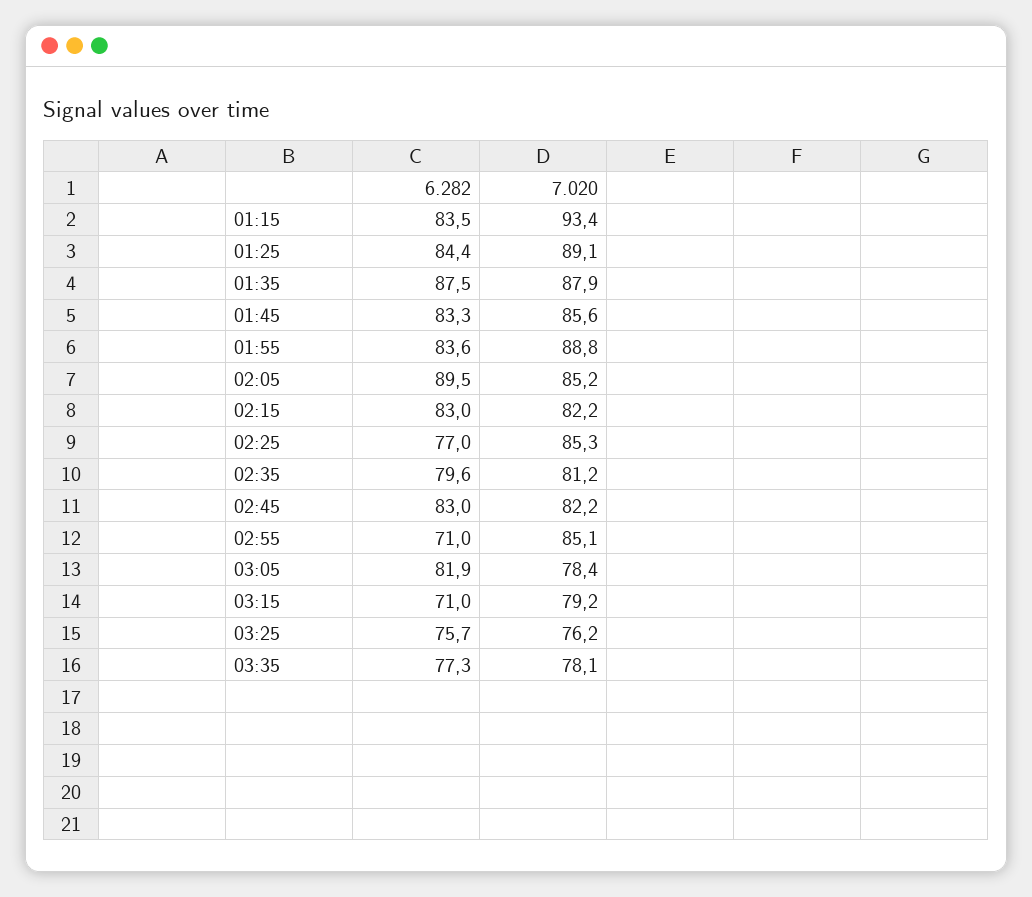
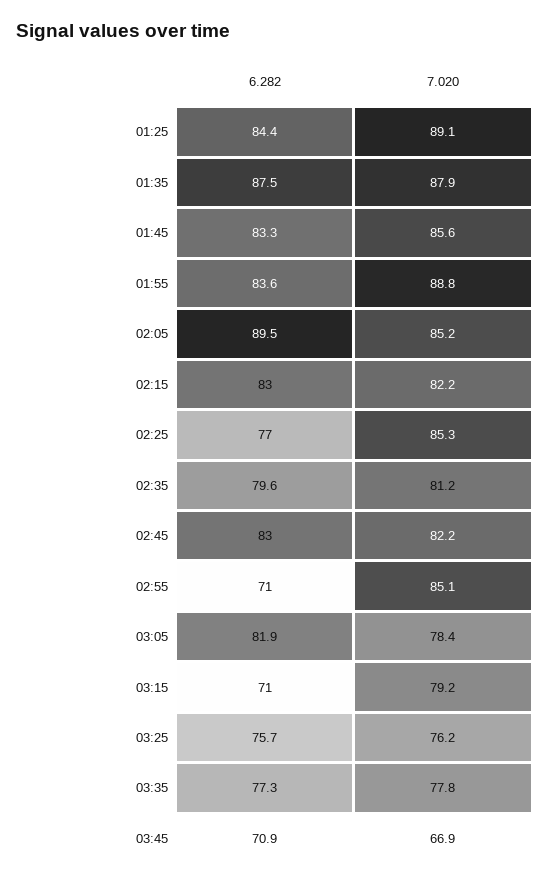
6.282, 01:15: 83.5 -> none
7.020, 01:15: 93.4 -> none
7.020, 03:35: 78.1 -> 77.8
6.282, 03:45: none -> 70.9
7.020, 03:45: none -> 66.9

